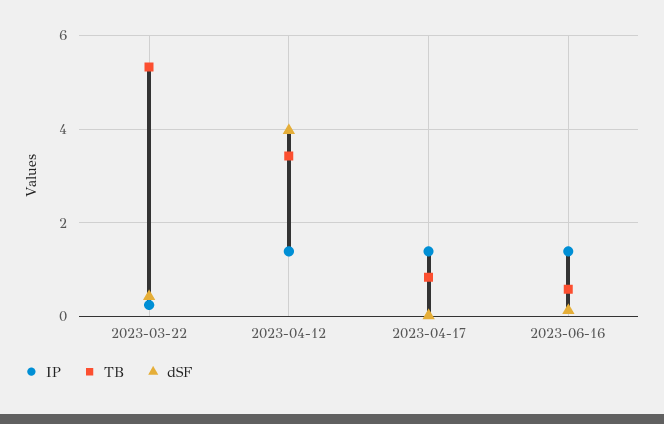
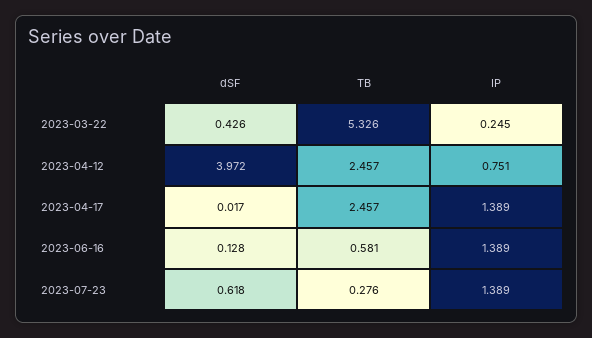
IP, 2023-04-12: 1.4 -> 0.751
TB, 2023-04-12: 3.4 -> 2.457
TB, 2023-04-17: 0.8 -> 2.457
dSF, 2023-07-23: none -> 0.618
TB, 2023-07-23: none -> 0.276
IP, 2023-07-23: none -> 1.389

